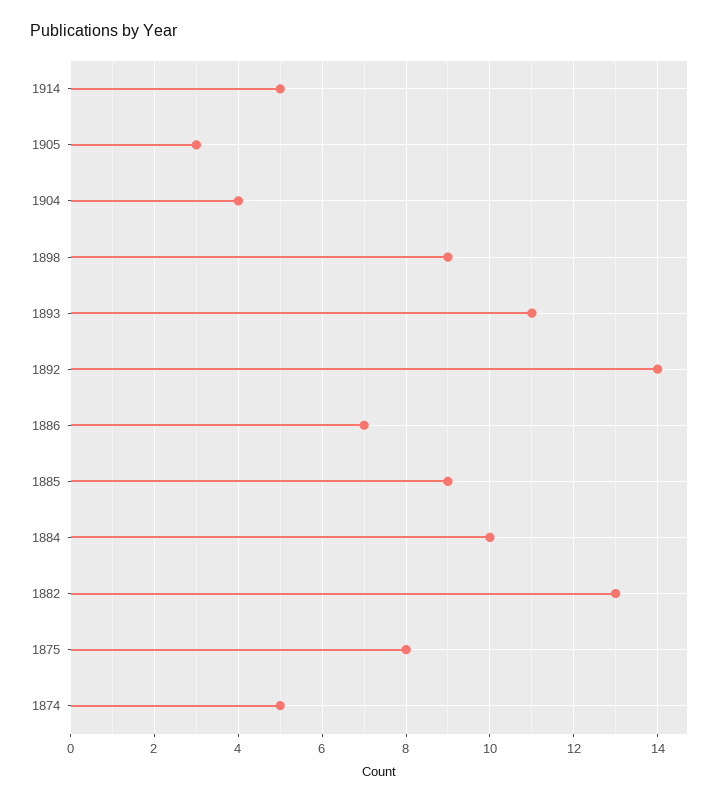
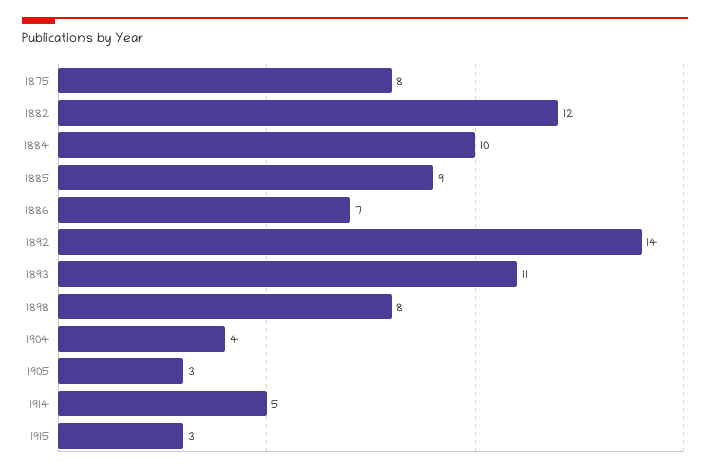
1898: 9 -> 8
1882: 13 -> 12
1874: 5 -> none
1915: none -> 3

